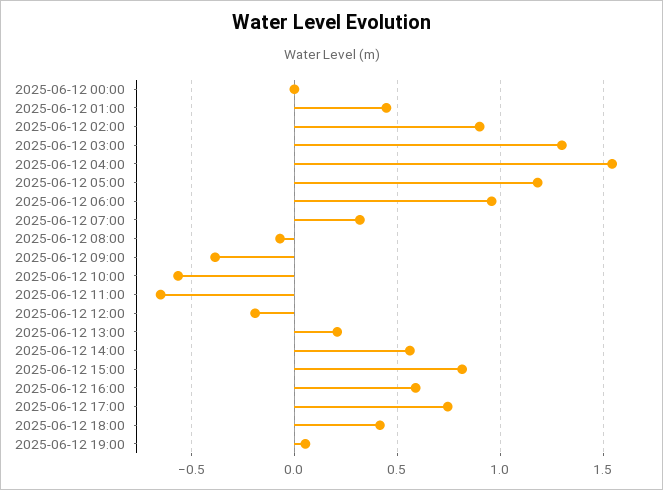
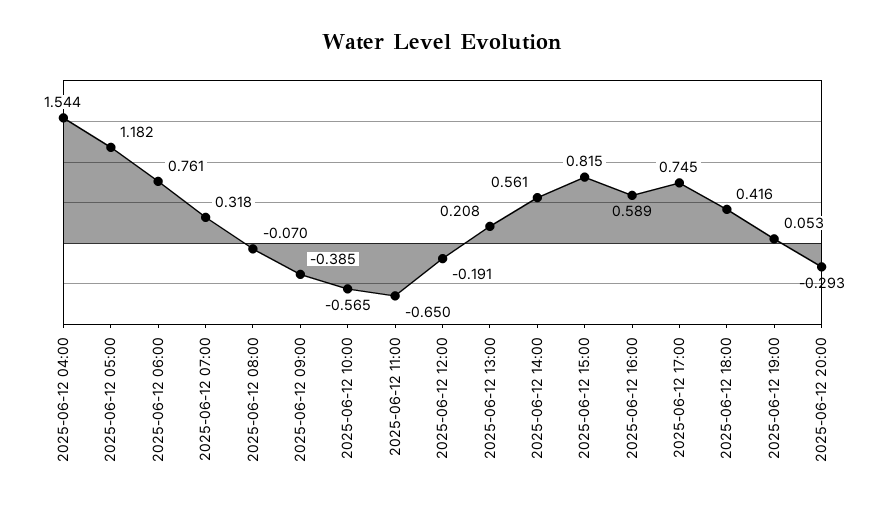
2025-06-12 00:00: 0 -> none
2025-06-12 01:00: 0.45 -> none
2025-06-12 02:00: 0.9 -> none
2025-06-12 03:00: 1.3 -> none
2025-06-12 06:00: 0.95 -> 0.761
2025-06-12 20:00: none -> -0.293

